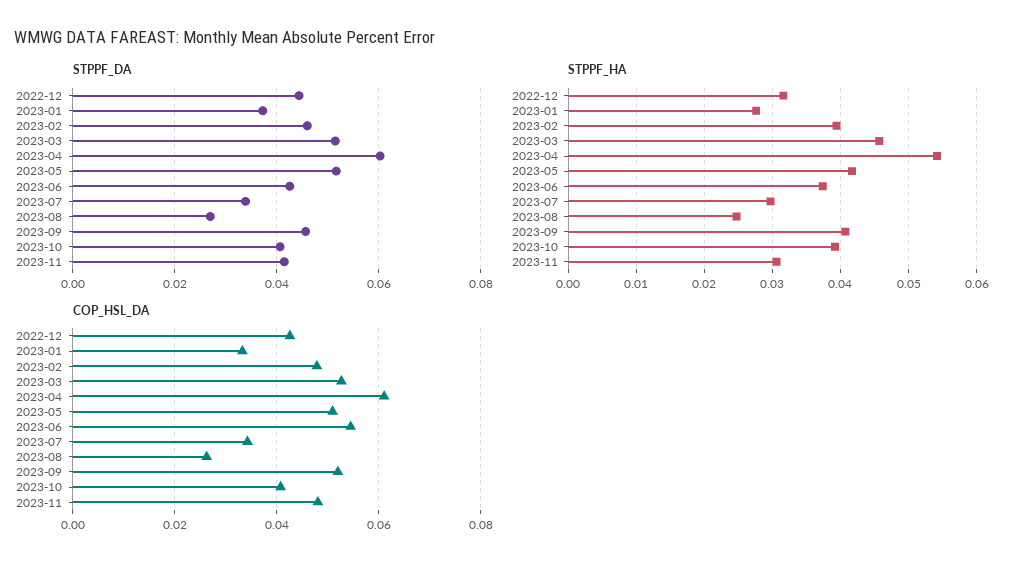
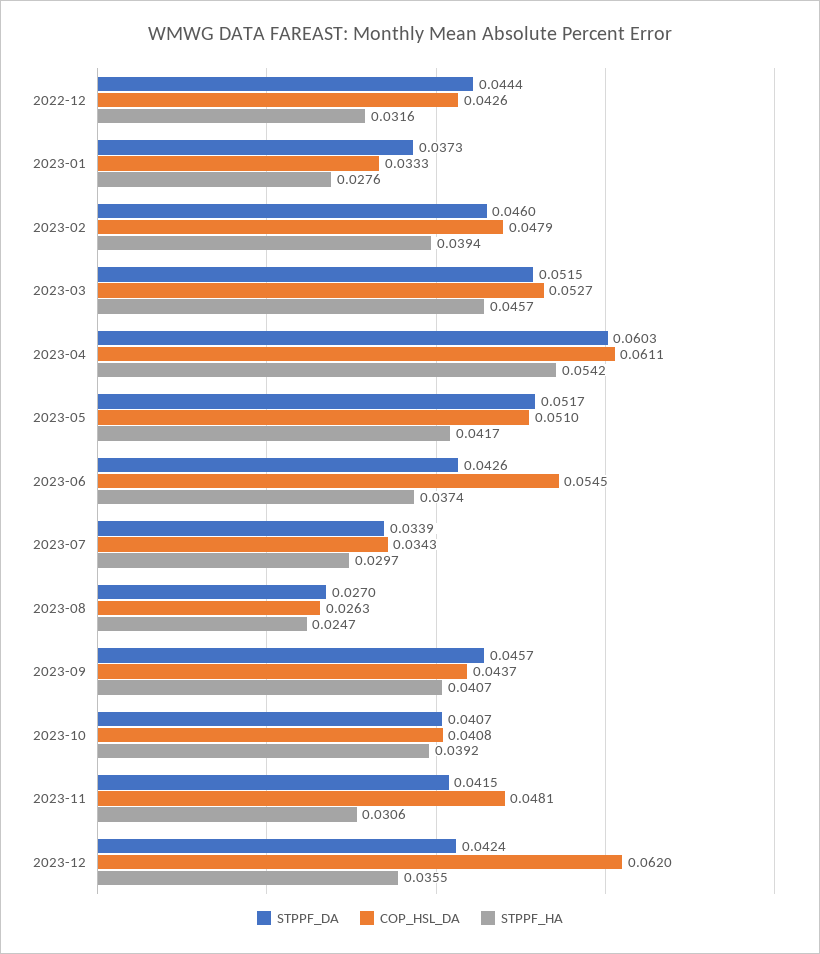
COP_HSL_DA, 2023-09: 0.052 -> 0.0437
STPPF_DA, 2023-12: none -> 0.0424
COP_HSL_DA, 2023-12: none -> 0.062
STPPF_HA, 2023-12: none -> 0.0355

